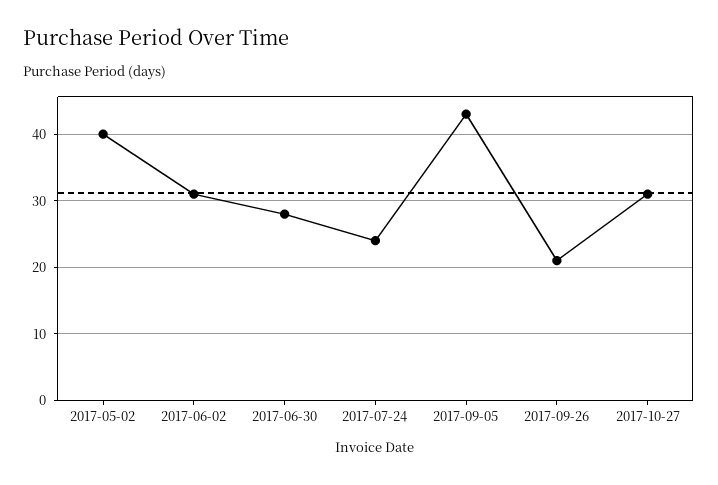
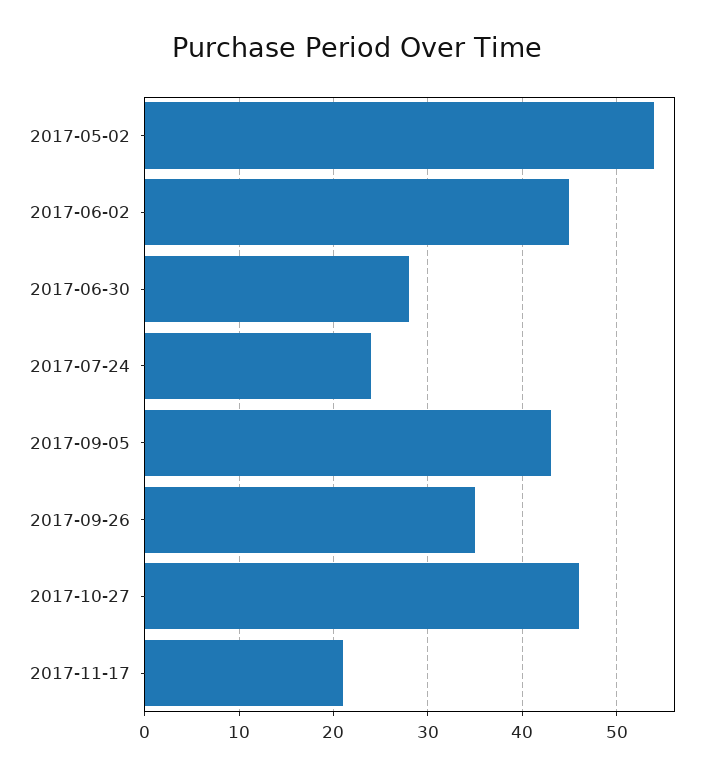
2017-05-02: 40 -> 54
2017-06-02: 31 -> 45
2017-09-26: 21 -> 35
2017-10-27: 31 -> 46
2017-11-17: none -> 21

